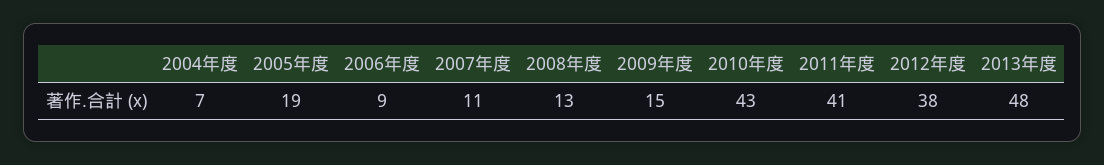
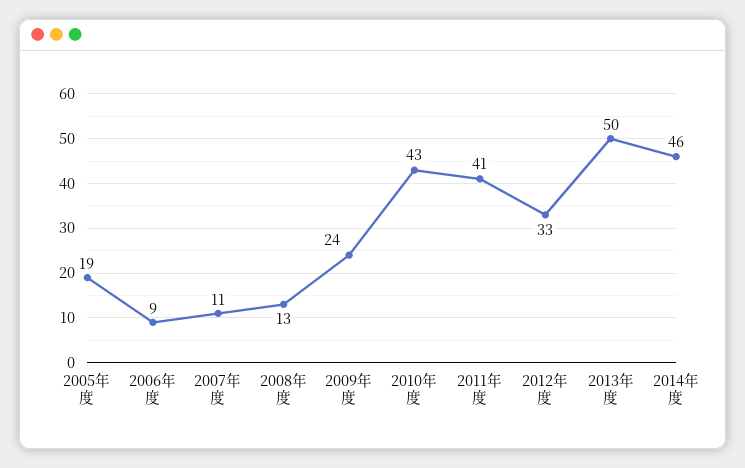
2004年度: 7 -> none
2009年度: 15 -> 24
2012年度: 38 -> 33
2013年度: 48 -> 50
2014年度: none -> 46

